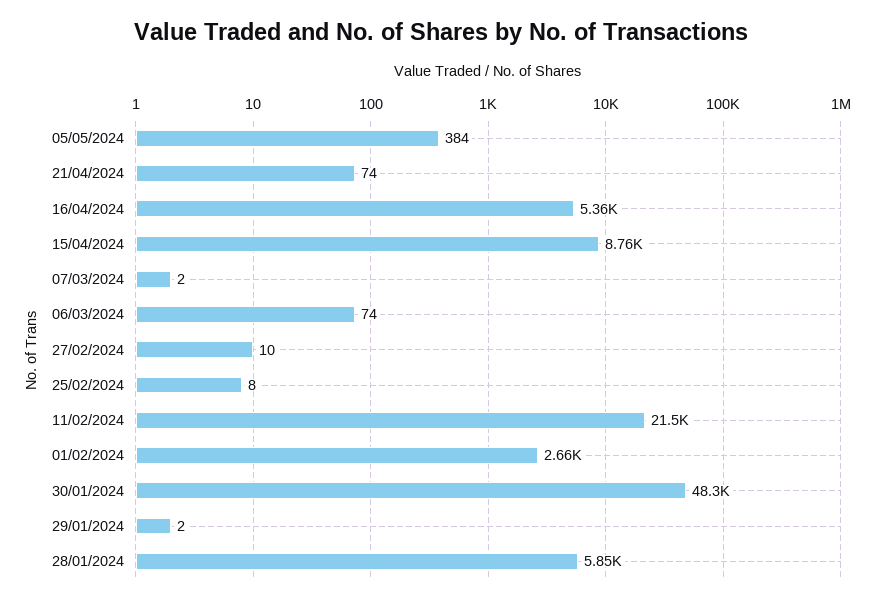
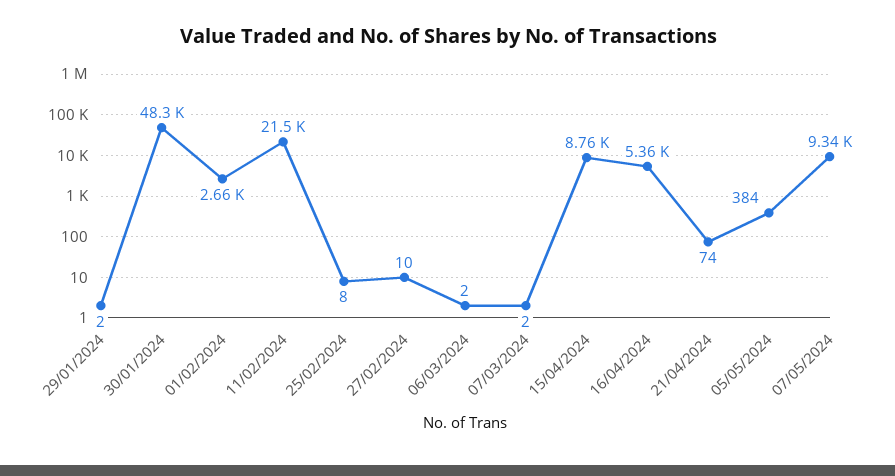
06/03/2024: 74 -> 2
28/01/2024: 5850 -> none
07/05/2024: none -> 9340

